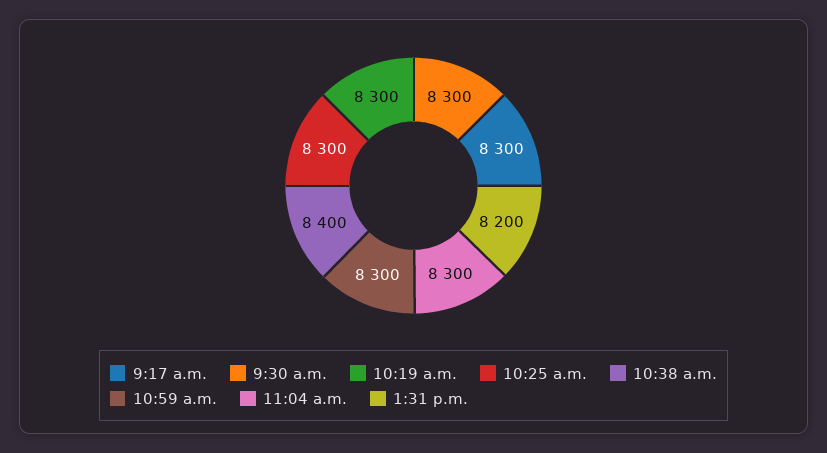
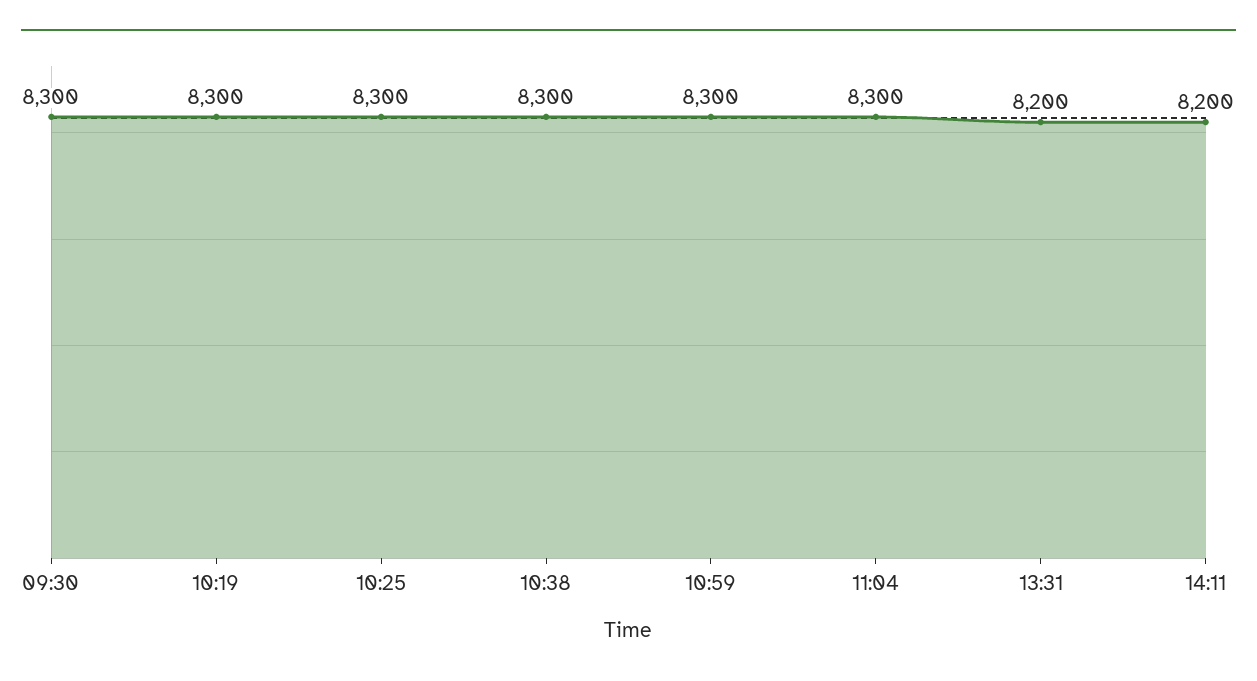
9:17 a.m.: 8300 -> none
10:38 a.m.: 8400 -> 8300
14:11: none -> 8200

